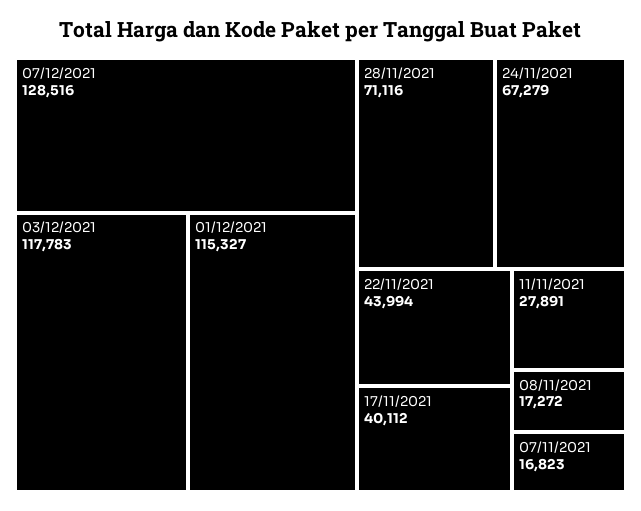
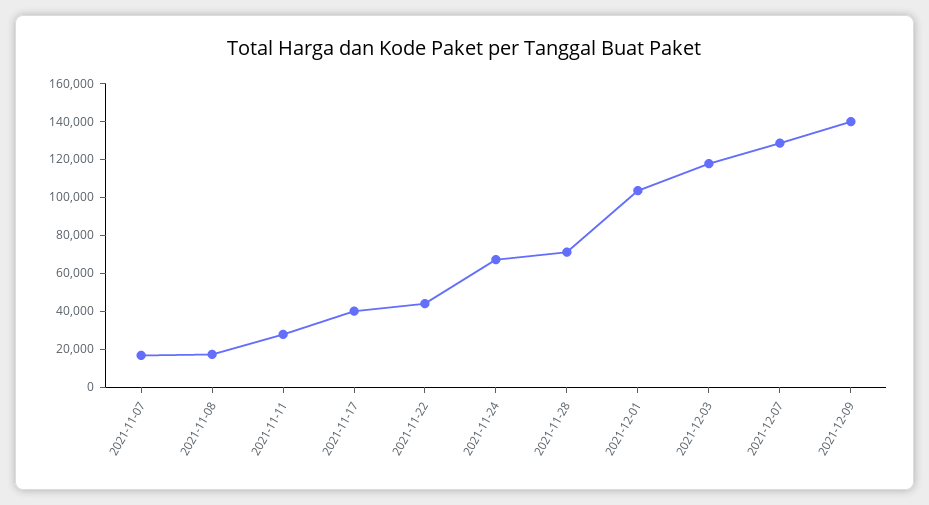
01/12/2021: 115327 -> 105000
2021-12-09: none -> 140000

